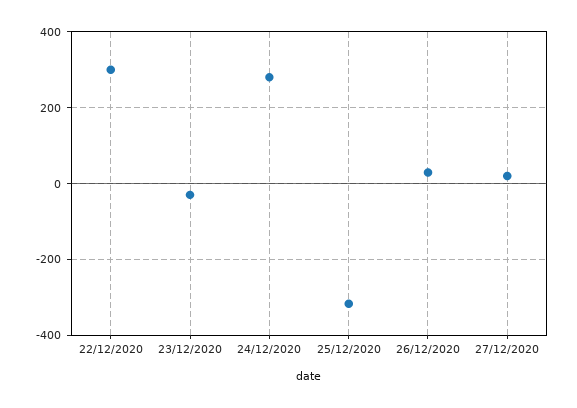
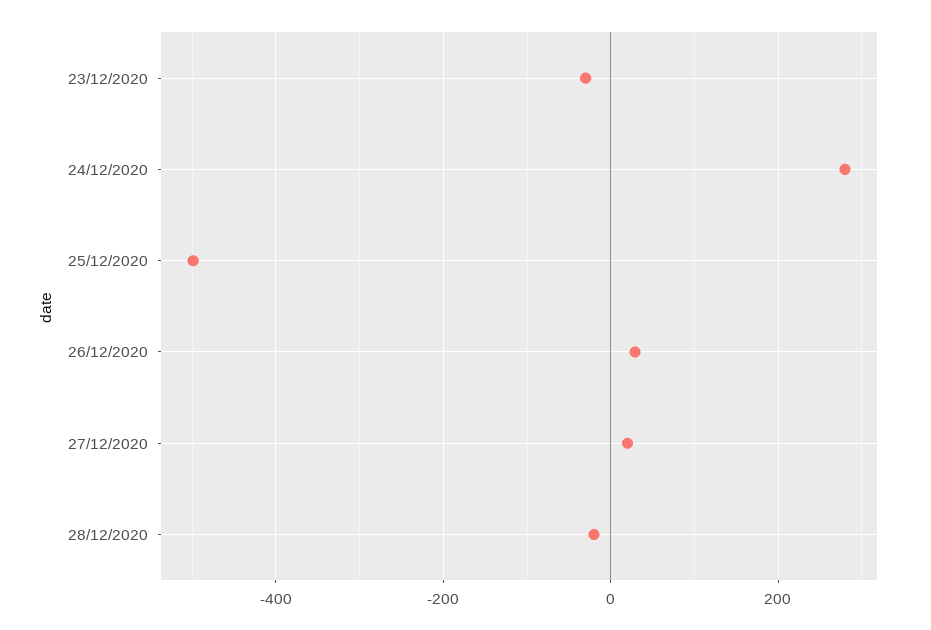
22/12/2020: 300 -> none
25/12/2020: -320 -> -500
28/12/2020: none -> -20

